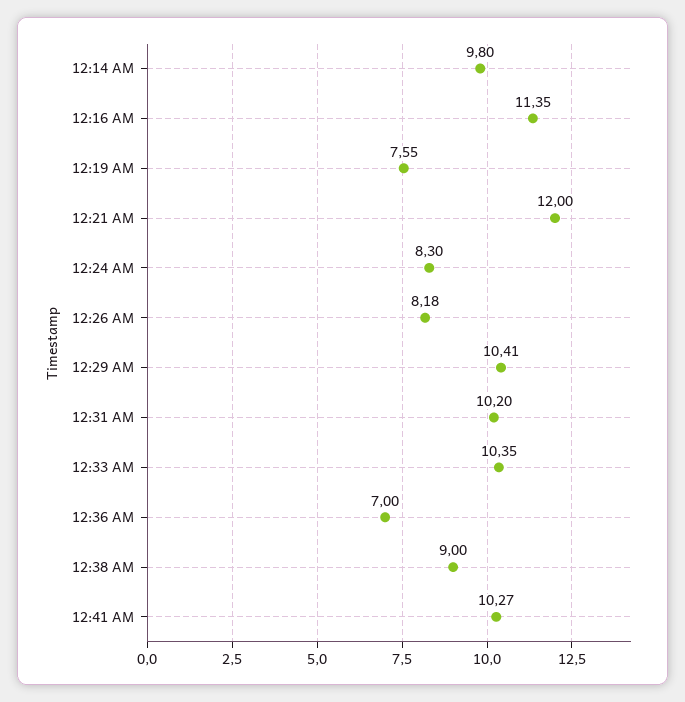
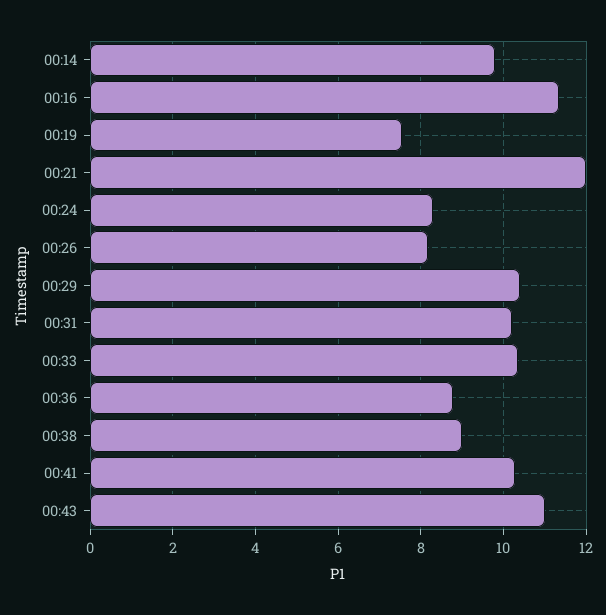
12:36 AM: 7 -> 8.8
00:43: none -> 11

